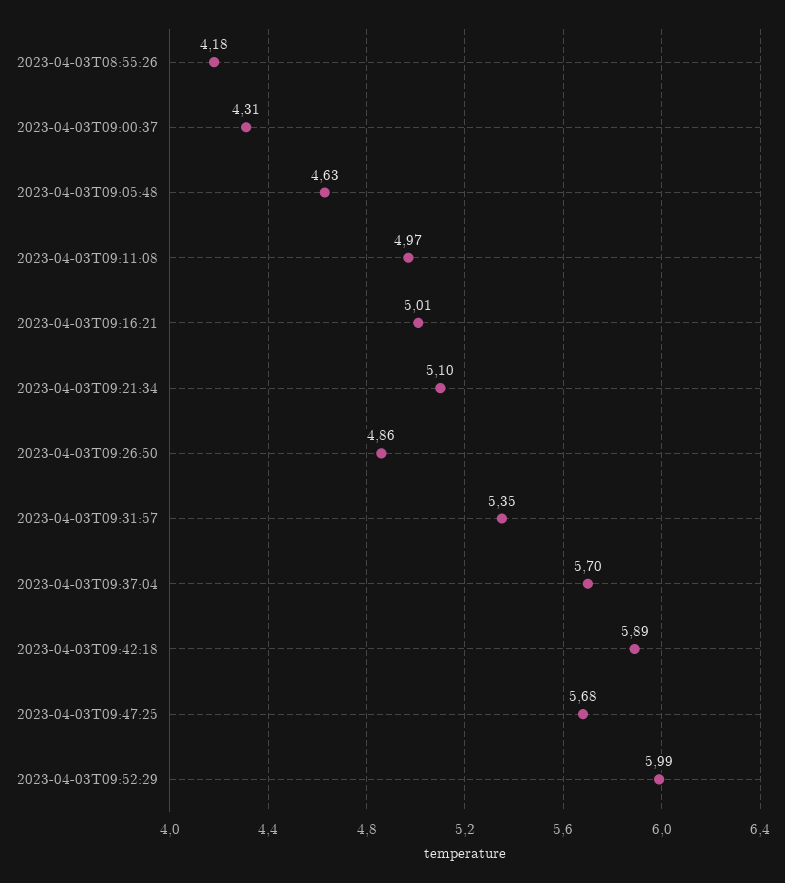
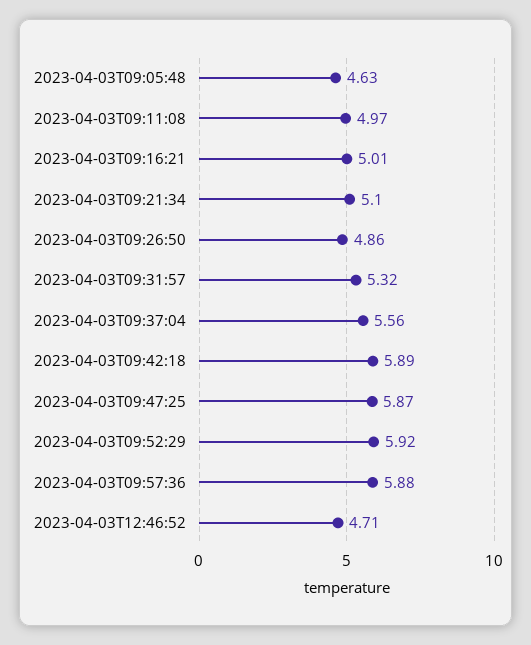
2023-04-03T08:55:26: 4.18 -> none
2023-04-03T09:00:37: 4.31 -> none
2023-04-03T09:31:57: 5.35 -> 5.32
2023-04-03T09:37:04: 5.7 -> 5.56
2023-04-03T09:47:25: 5.68 -> 5.87
2023-04-03T09:52:29: 5.99 -> 5.92
2023-04-03T09:57:36: none -> 5.88
2023-04-03T12:46:52: none -> 4.71

